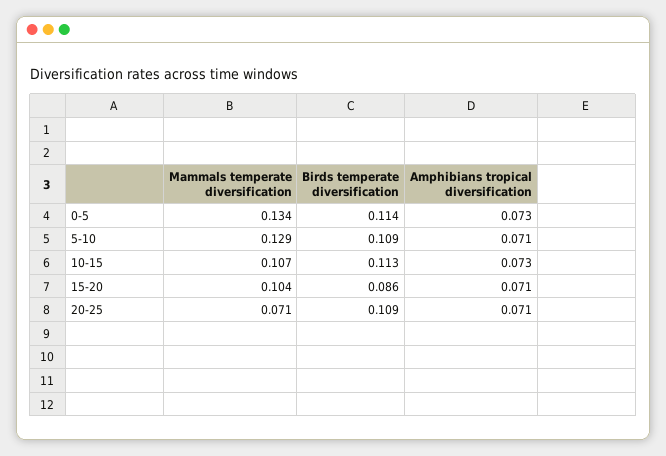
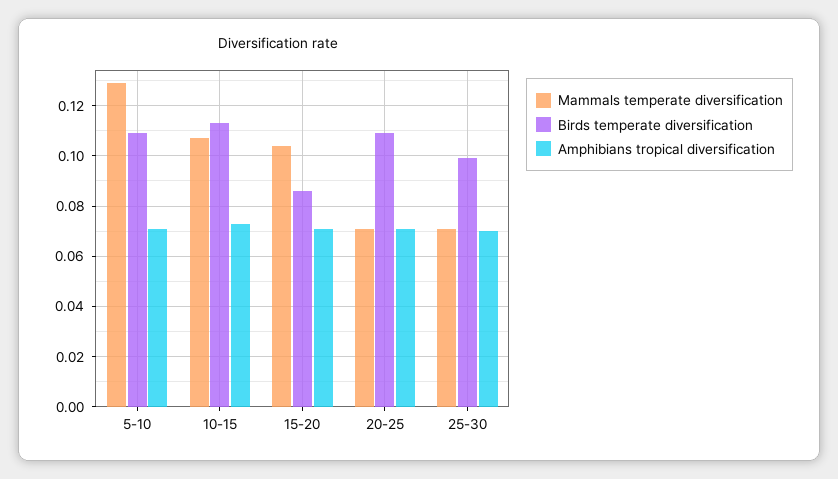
Mammals temperate diversification, 0-5: 0.134 -> none
Birds temperate diversification, 0-5: 0.114 -> none
Amphibians tropical diversification, 0-5: 0.073 -> none
Mammals temperate diversification, 25-30: none -> 0.07
Birds temperate diversification, 25-30: none -> 0.1
Amphibians tropical diversification, 25-30: none -> 0.07

